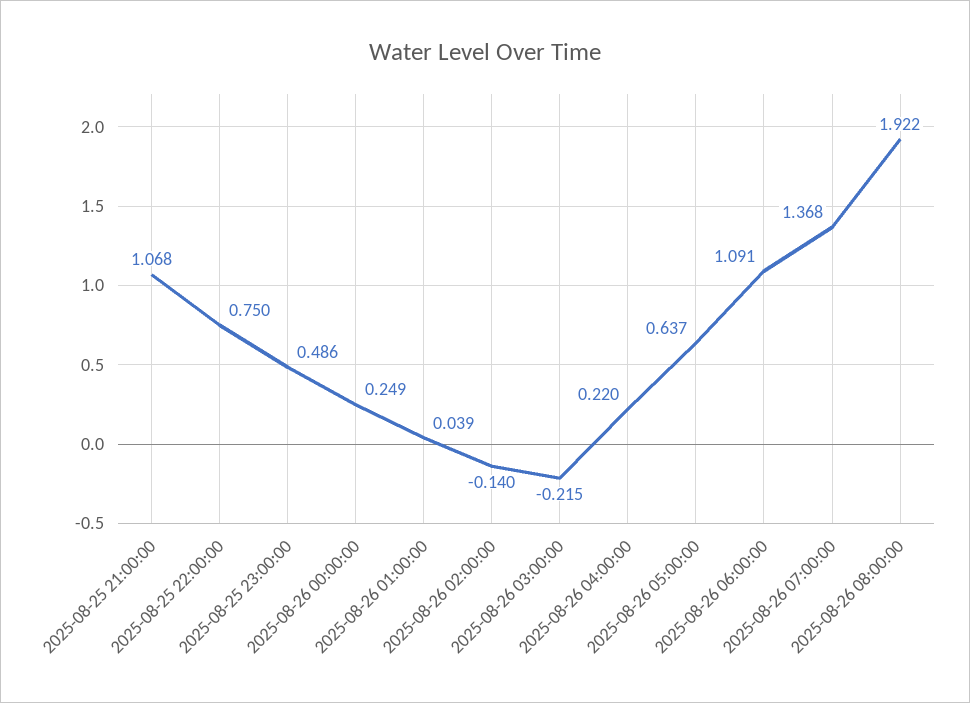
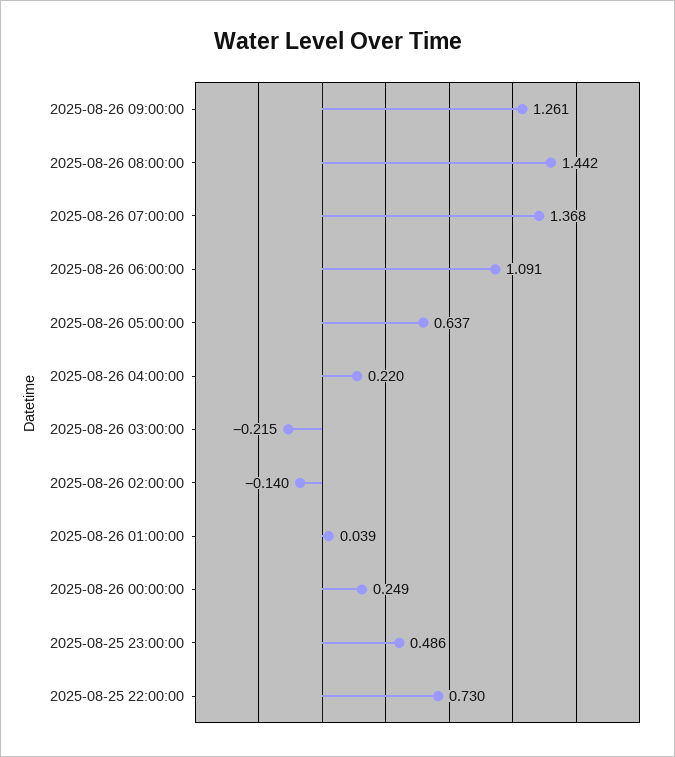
2025-08-25 21:00:00: 1.068 -> none
2025-08-25 22:00:00: 0.75 -> 0.73
2025-08-26 08:00:00: 1.922 -> 1.442
2025-08-26 09:00:00: none -> 1.261

